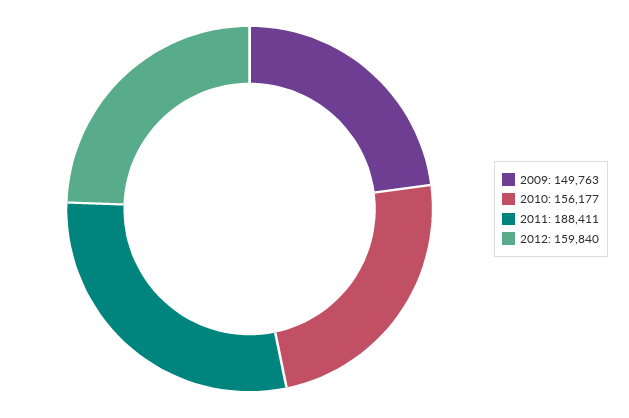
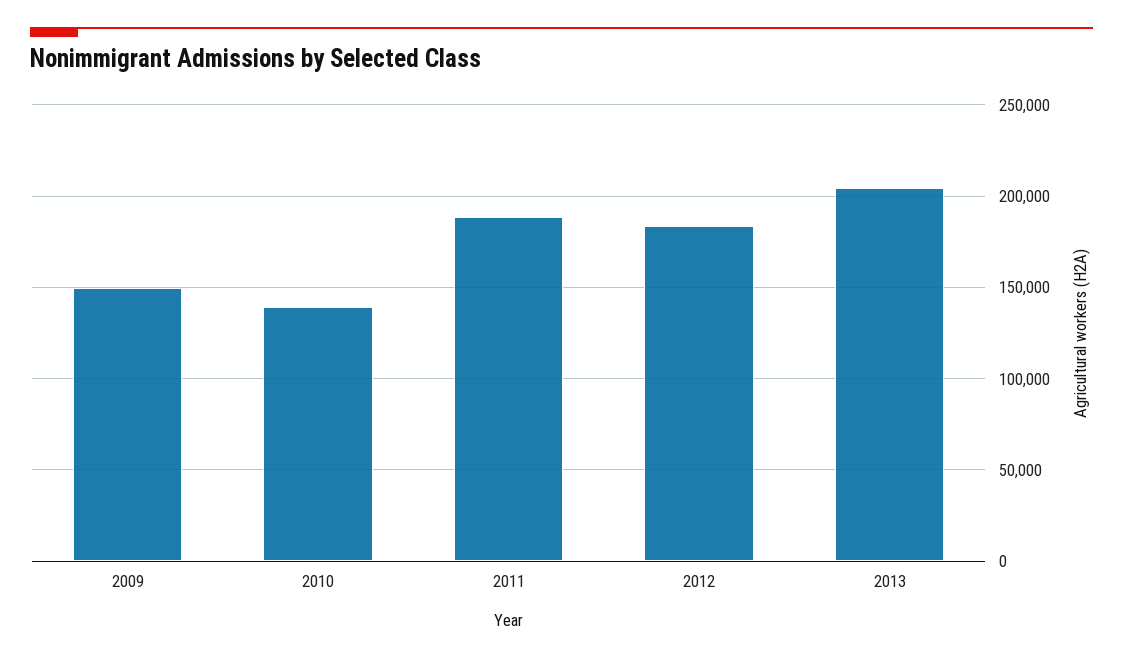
2010: 156177 -> 140000
2012: 159840 -> 185000
2013: none -> 205000

